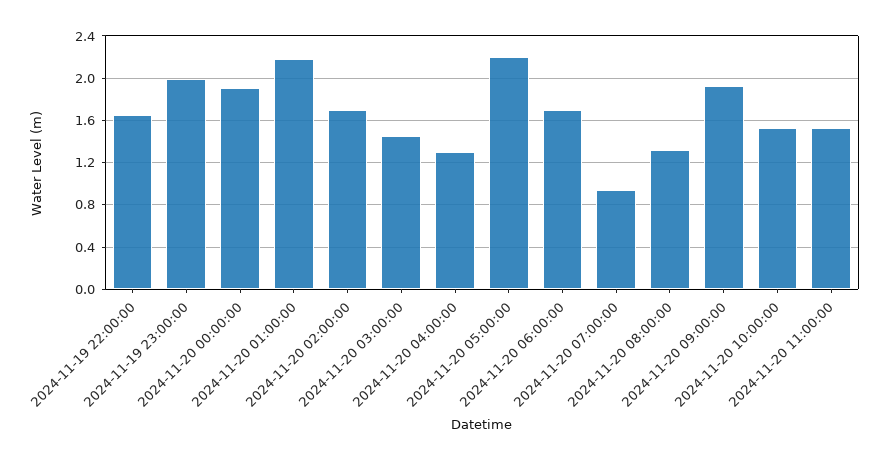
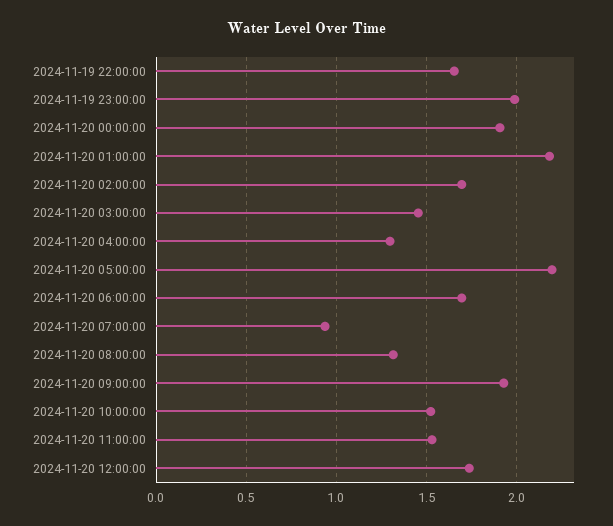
2024-11-20 12:00:00: none -> 1.75

